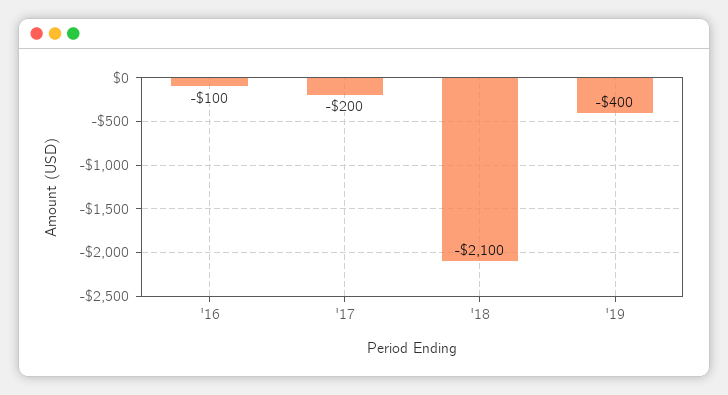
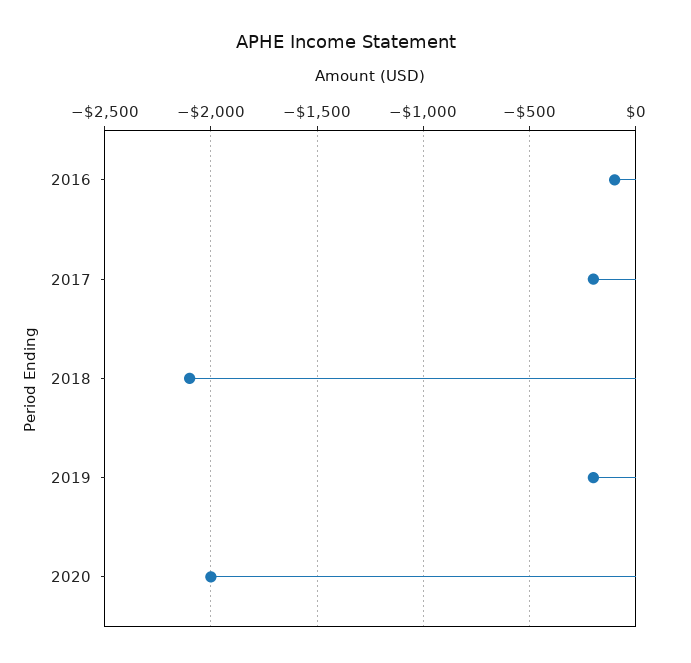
'19: -400 -> -200
2020: none -> -2000

